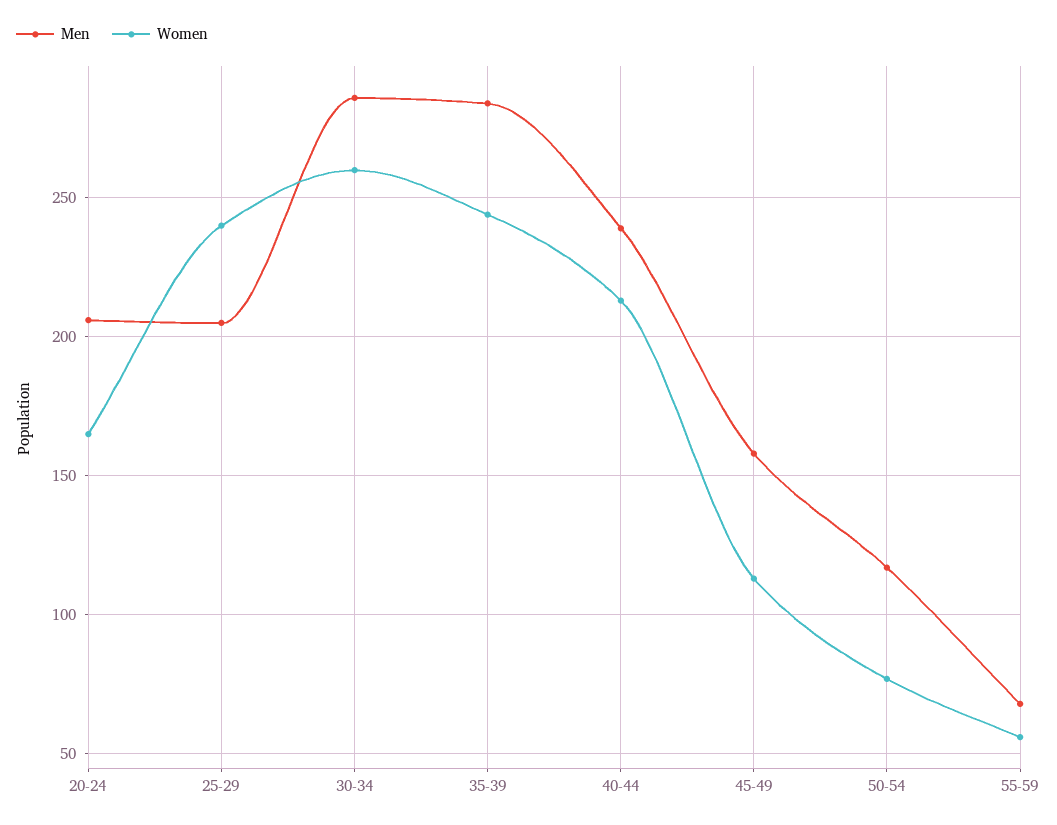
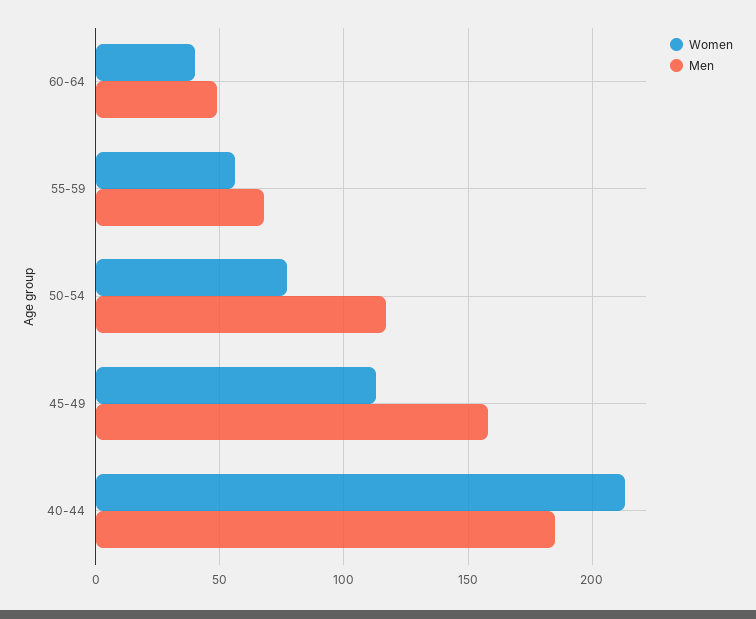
Men, 20-24: 205 -> none
Women, 20-24: 165 -> none
Men, 25-29: 205 -> none
Women, 25-29: 240 -> none
Men, 30-34: 285 -> none
Women, 30-34: 260 -> none
Men, 35-39: 285 -> none
Women, 35-39: 245 -> none
Men, 40-44: 240 -> 185
Women, 60-64: none -> 40
Men, 60-64: none -> 50

